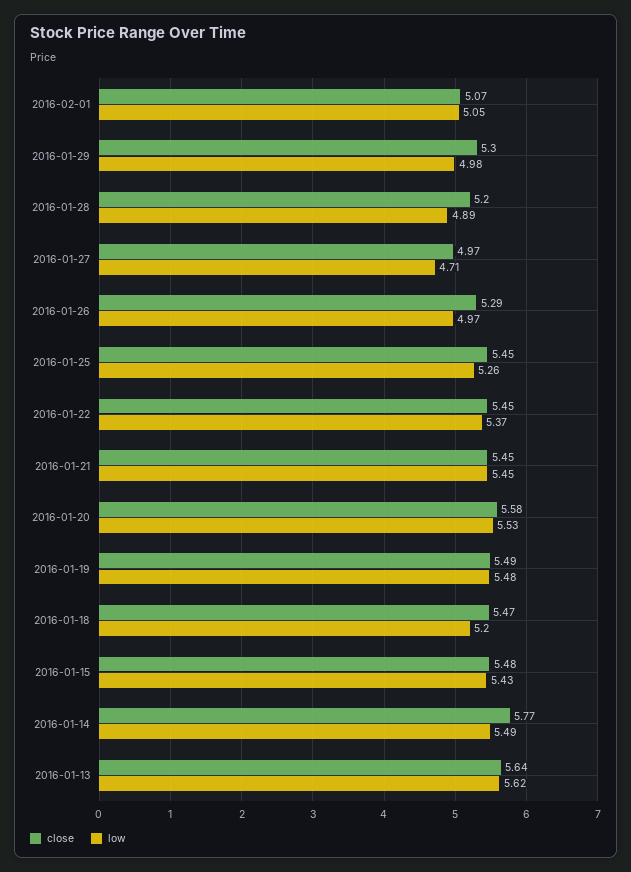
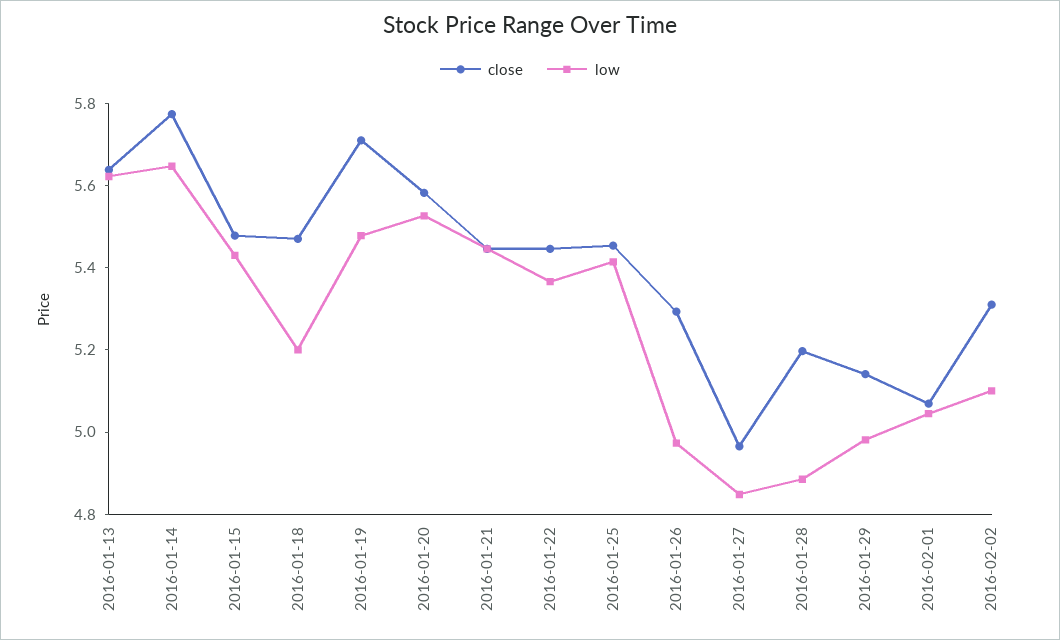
close, 2016-01-29: 5.3 -> 5.15
low, 2016-01-27: 4.71 -> 4.85
low, 2016-01-25: 5.26 -> 5.4
close, 2016-01-19: 5.49 -> 5.7
low, 2016-01-14: 5.49 -> 5.65
close, 2016-02-02: none -> 5.3
low, 2016-02-02: none -> 5.1

